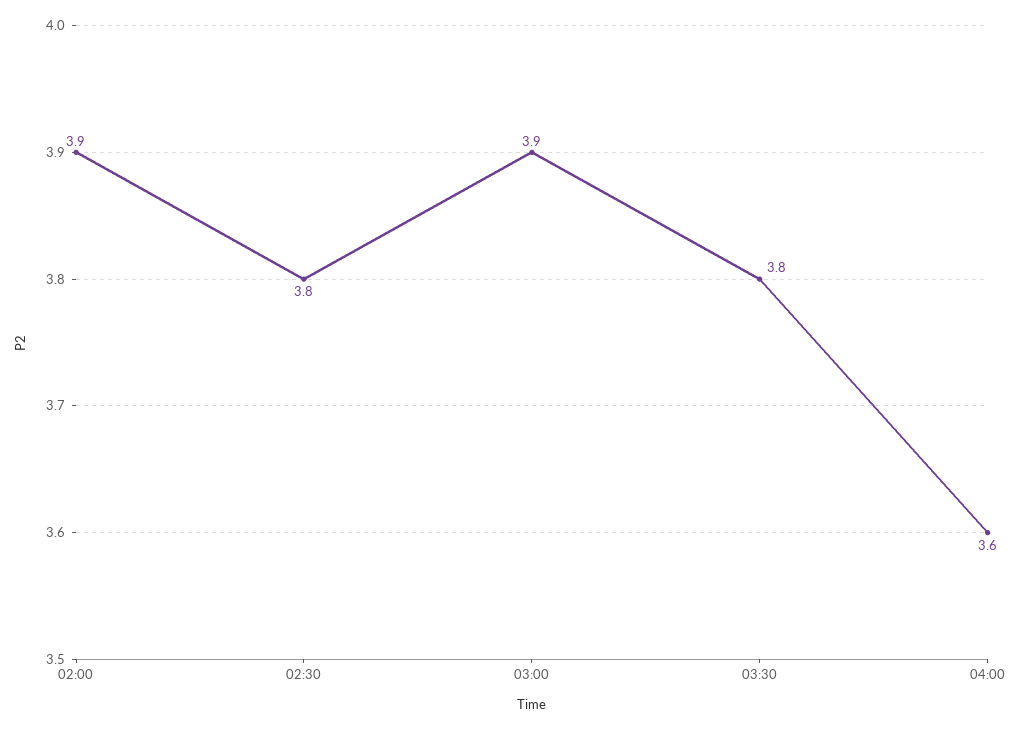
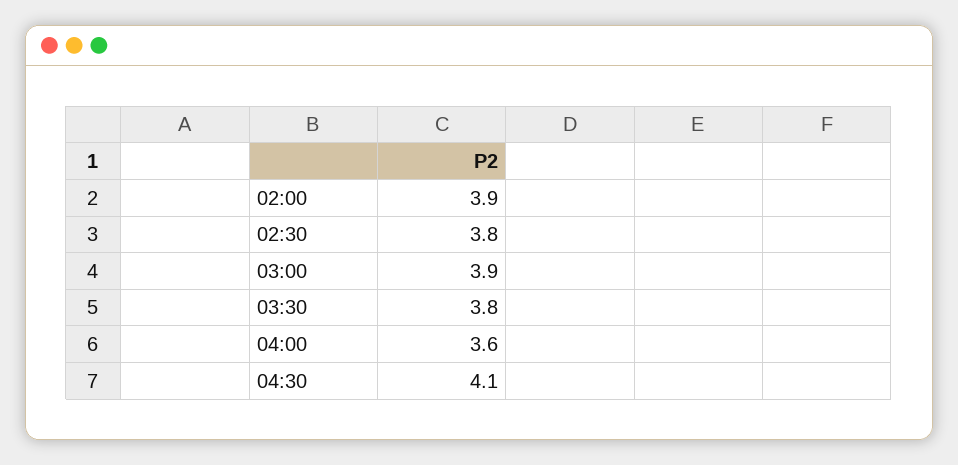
04:30: none -> 4.1

